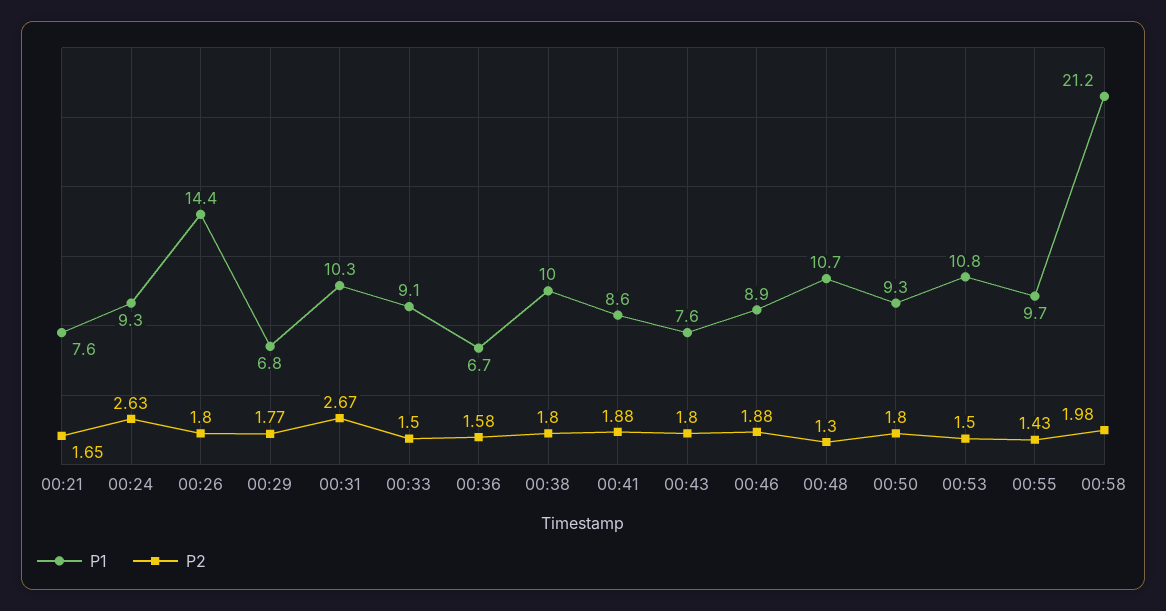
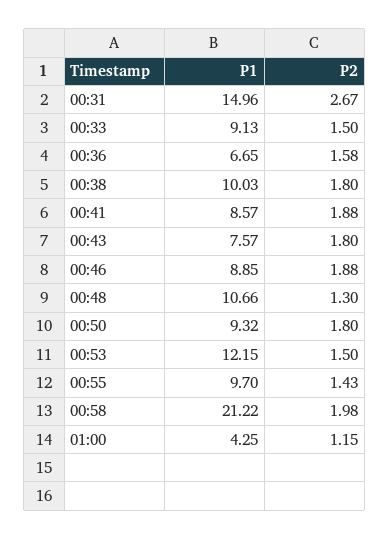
P1, 00:21: 7.6 -> none
P2, 00:21: 1.65 -> none
P1, 00:24: 9.3 -> none
P2, 00:24: 2.63 -> none
P1, 00:26: 14.4 -> none
P2, 00:26: 1.8 -> none
P1, 00:29: 6.8 -> none
P2, 00:29: 1.77 -> none
P1, 00:31: 10.3 -> 14.96
P1, 00:53: 10.8 -> 12.15
P1, 01:00: none -> 4.25
P2, 01:00: none -> 1.15

